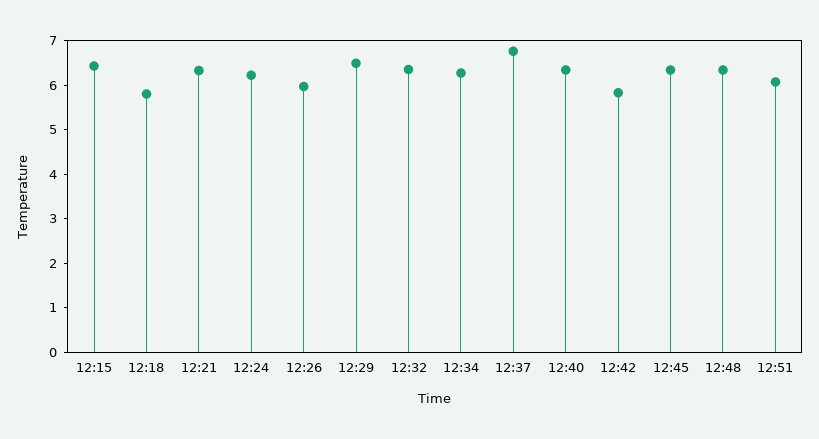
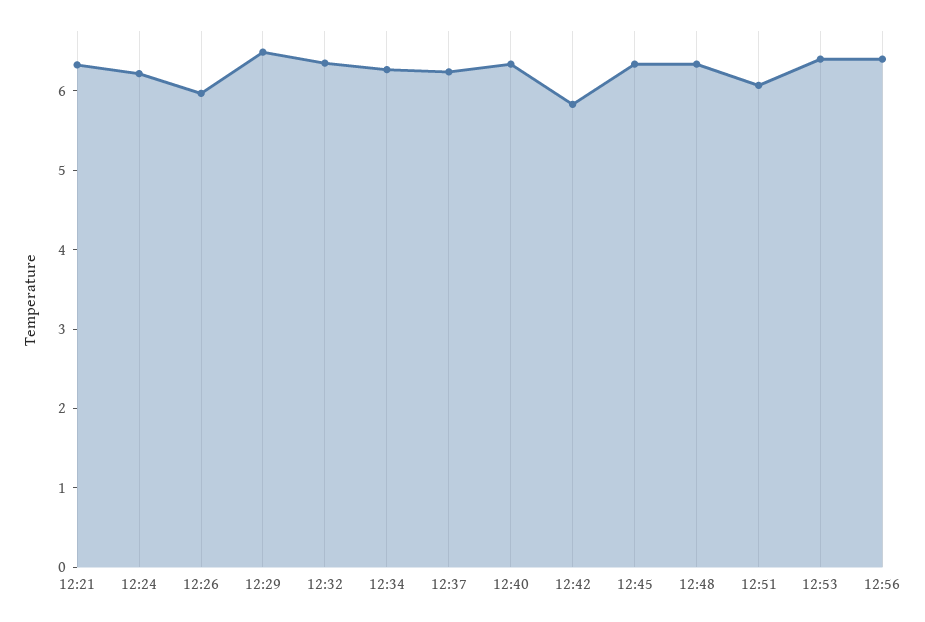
12:15: 6.4 -> none
12:18: 5.8 -> none
12:37: 6.8 -> 6.2
12:53: none -> 6.4
12:56: none -> 6.4

